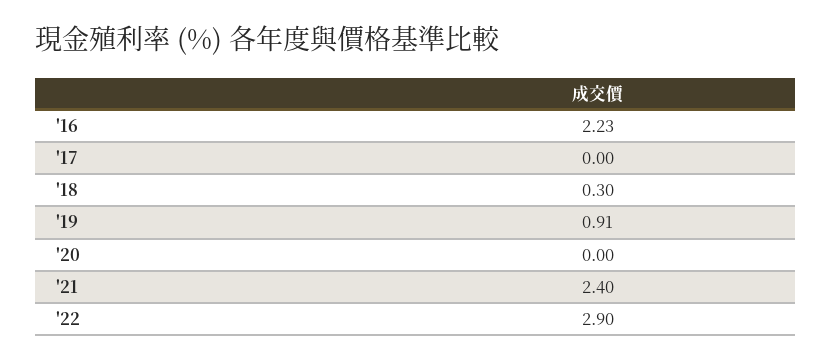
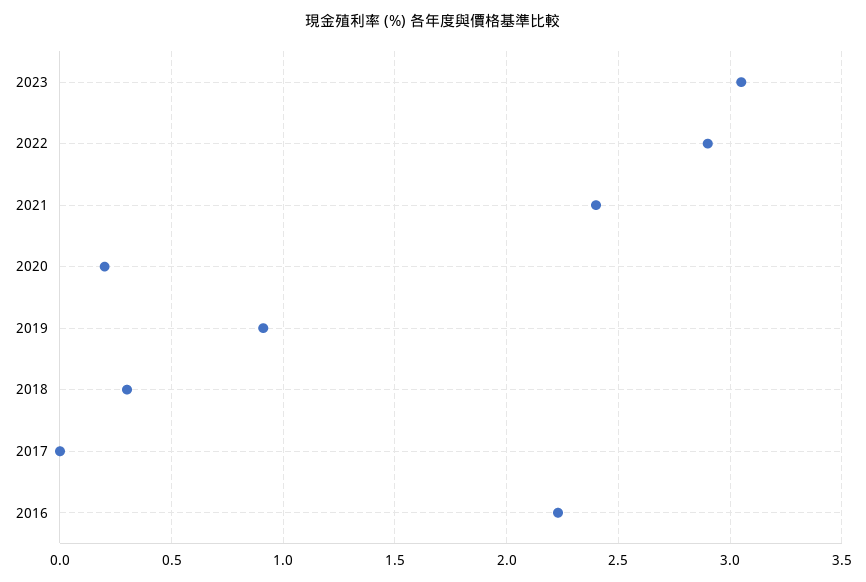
'20: 0 -> 0.2
2023: none -> 3.05

